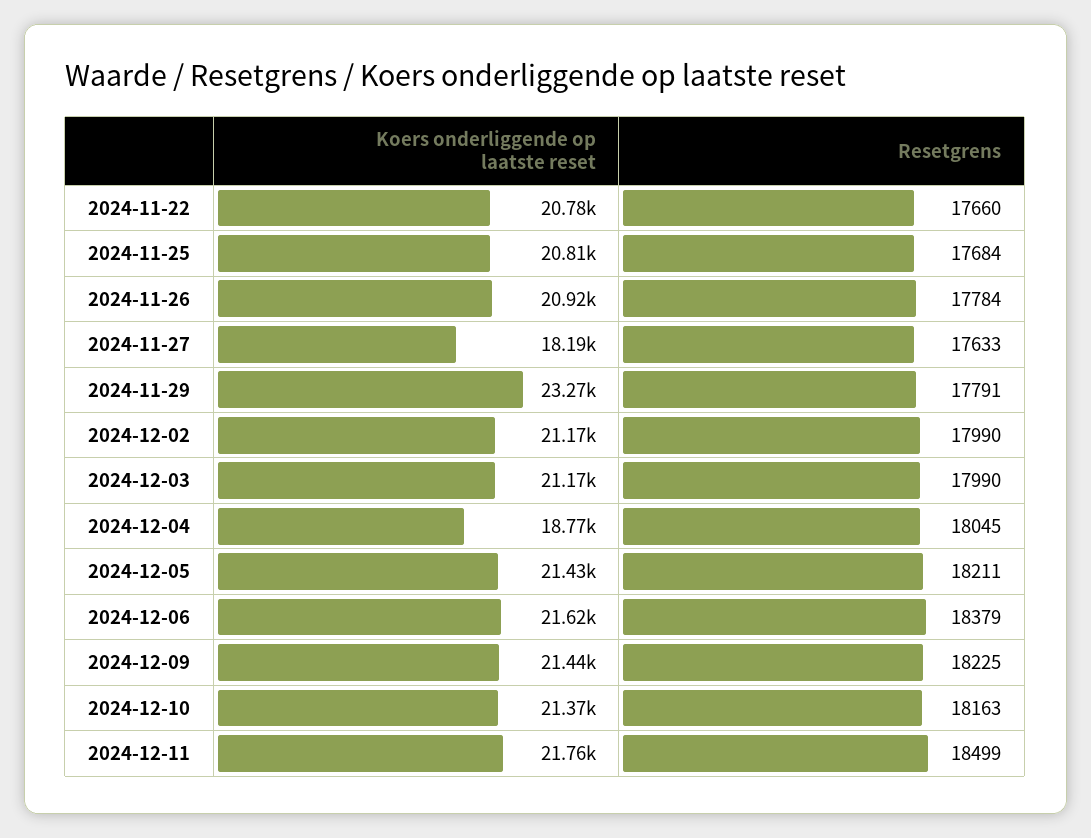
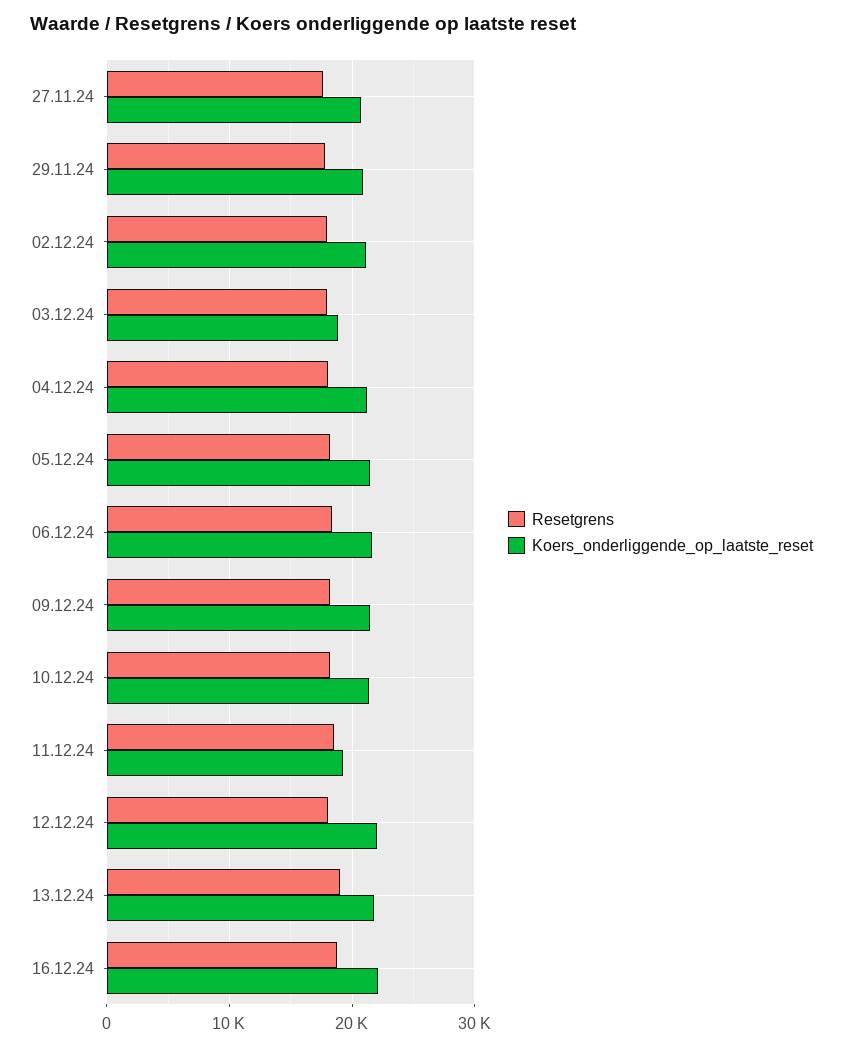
Koers onderliggende op laatste reset, 2024-11-22: 20780 -> none
Resetgrens, 2024-11-22: 17660 -> none
Koers onderliggende op laatste reset, 2024-11-25: 20810 -> none
Resetgrens, 2024-11-25: 17684 -> none
Koers onderliggende op laatste reset, 2024-11-26: 20920 -> none
Resetgrens, 2024-11-26: 17784 -> none
Koers onderliggende op laatste reset, 2024-11-27: 18190 -> 21000
Koers onderliggende op laatste reset, 2024-11-29: 23270 -> 21000
Koers onderliggende op laatste reset, 2024-12-03: 21170 -> 19000
Koers onderliggende op laatste reset, 2024-12-04: 18770 -> 21000
Koers onderliggende op laatste reset, 2024-12-11: 21760 -> 19000
Resetgrens, 12.12.24: none -> 18000
Koers onderliggende op laatste reset, 12.12.24: none -> 22000
Resetgrens, 13.12.24: none -> 19000
Koers onderliggende op laatste reset, 13.12.24: none -> 22000
Resetgrens, 16.12.24: none -> 19000
Koers onderliggende op laatste reset, 16.12.24: none -> 22000

